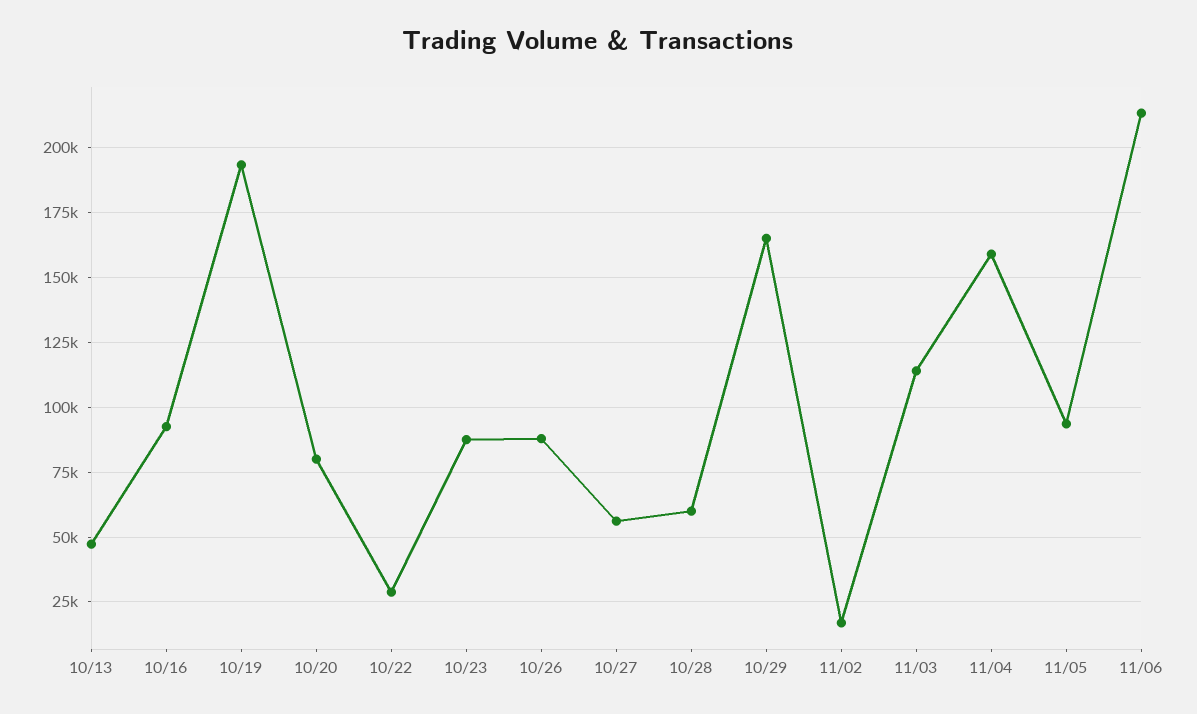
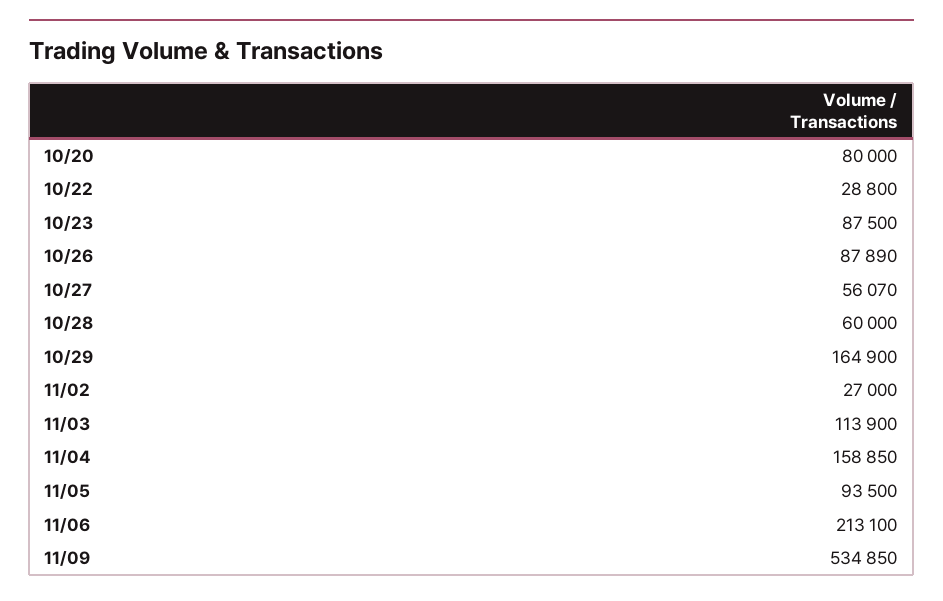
10/13: 47500 -> none
10/16: 92500 -> none
10/19: 192500 -> none
11/02: 17500 -> 27000
11/09: none -> 534850

